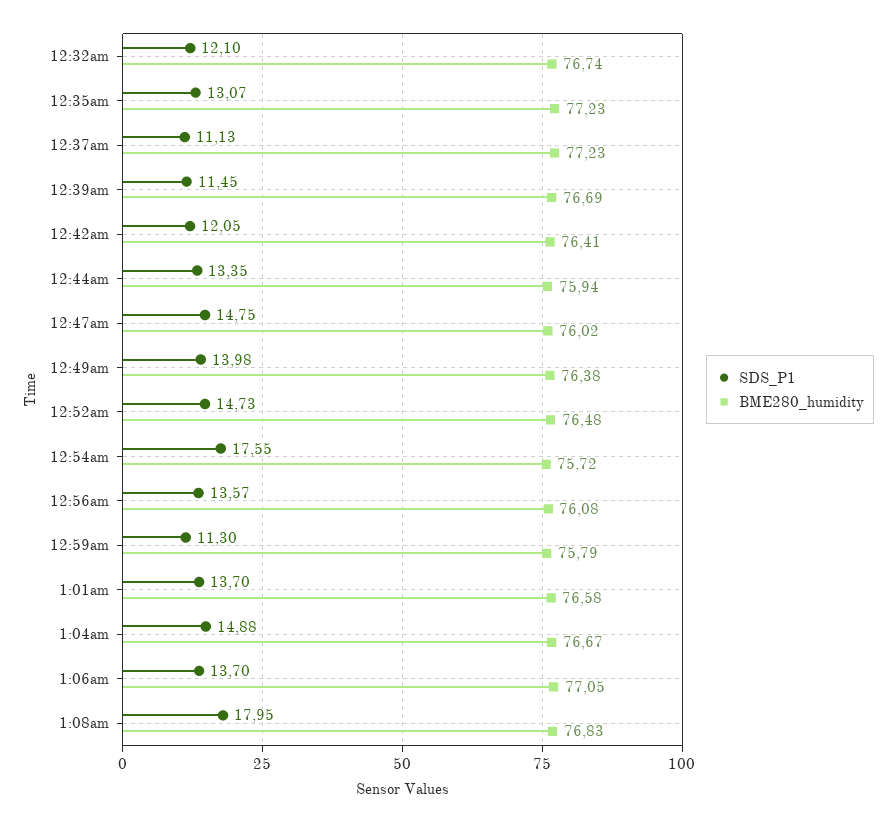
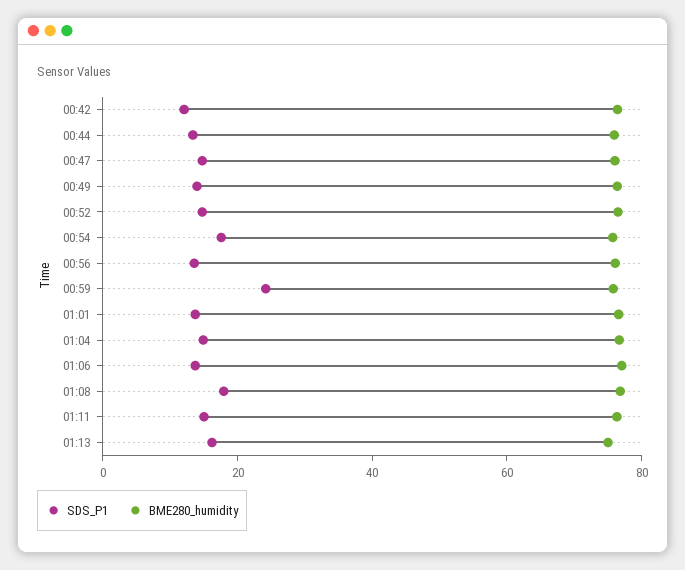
SDS_P1, 12:32am: 12.1 -> none
BME280_humidity, 12:32am: 76.74 -> none
SDS_P1, 12:35am: 13.07 -> none
BME280_humidity, 12:35am: 77.23 -> none
SDS_P1, 12:37am: 11.13 -> none
BME280_humidity, 12:37am: 77.23 -> none
SDS_P1, 12:39am: 11.45 -> none
BME280_humidity, 12:39am: 76.69 -> none
SDS_P1, 12:59am: 11.3 -> 25
SDS_P1, 01:11: none -> 15
BME280_humidity, 01:11: none -> 75
SDS_P1, 01:13: none -> 15
BME280_humidity, 01:13: none -> 75

